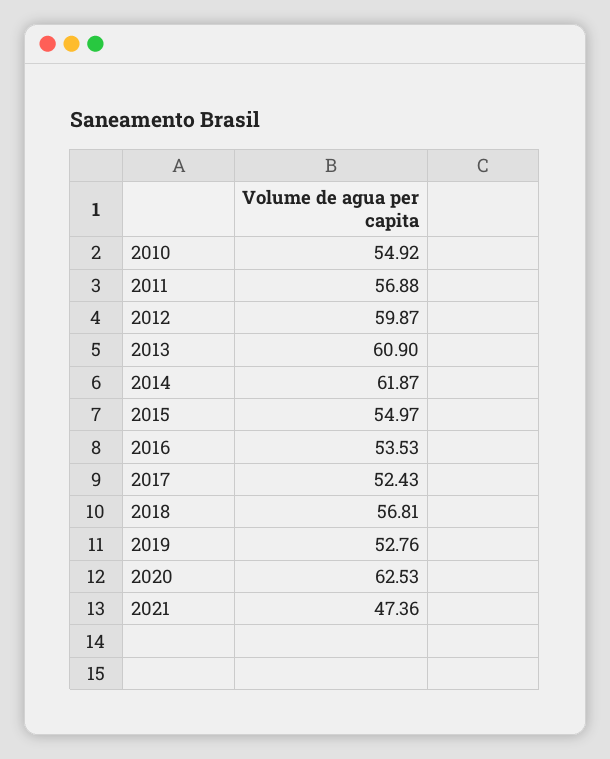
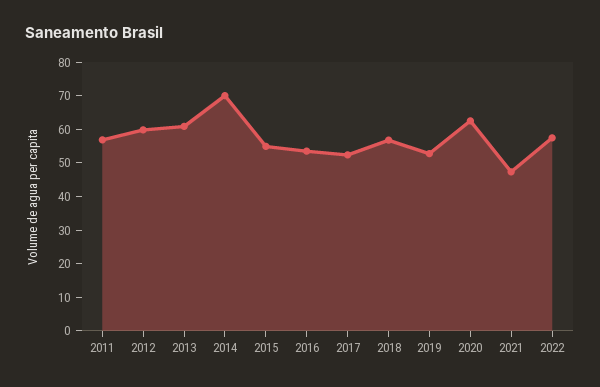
2010: 54.92 -> none
2014: 61.87 -> 70
2022: none -> 57.5

